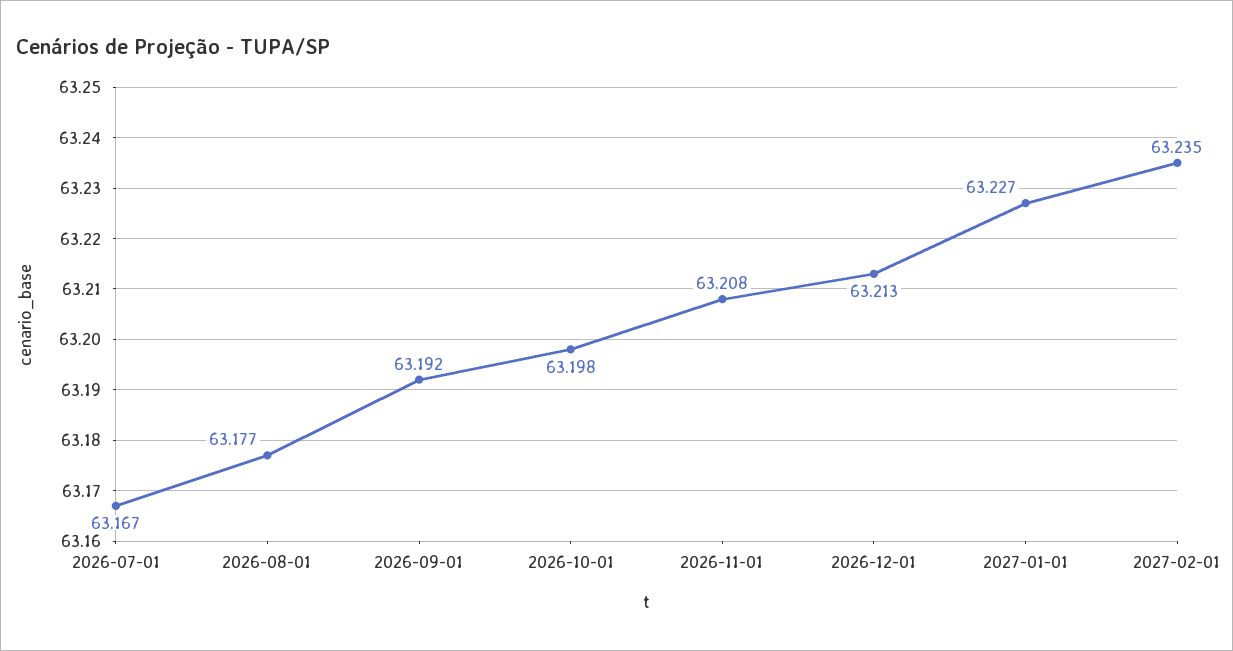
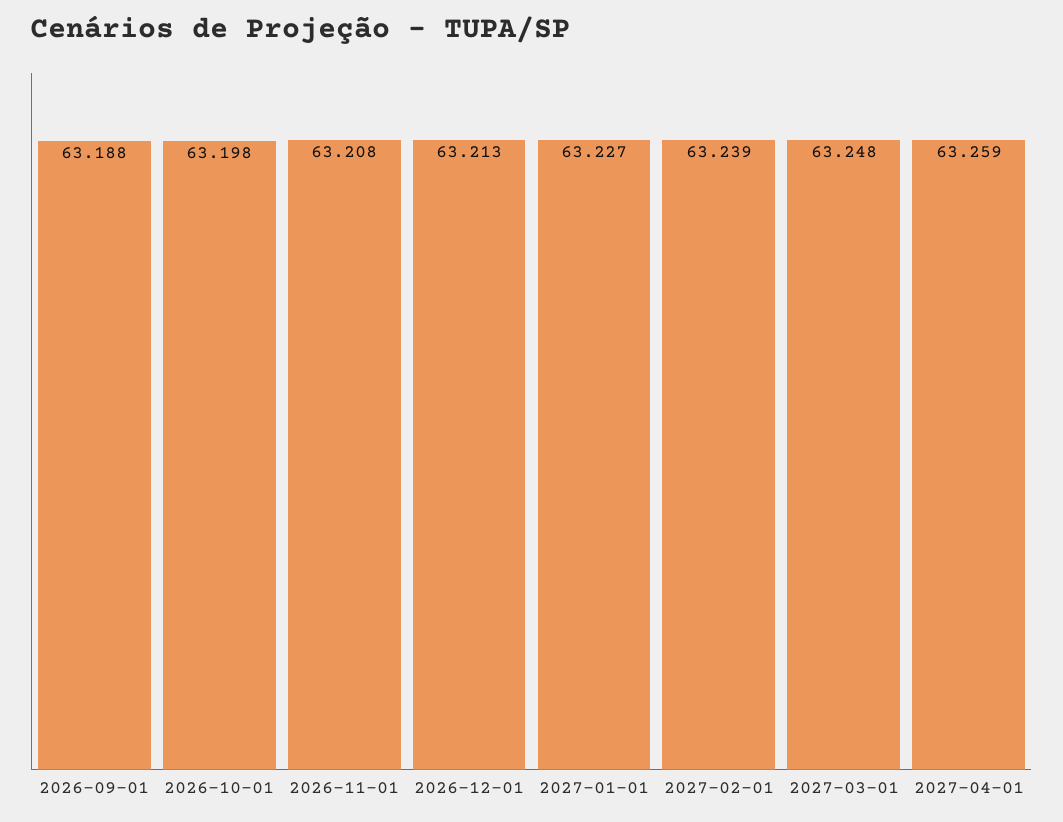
2026-07-01: 63.167 -> none
2026-08-01: 63.177 -> none
2026-09-01: 63.192 -> 63.188
2027-02-01: 63.235 -> 63.239
2027-03-01: none -> 63.248
2027-04-01: none -> 63.259

